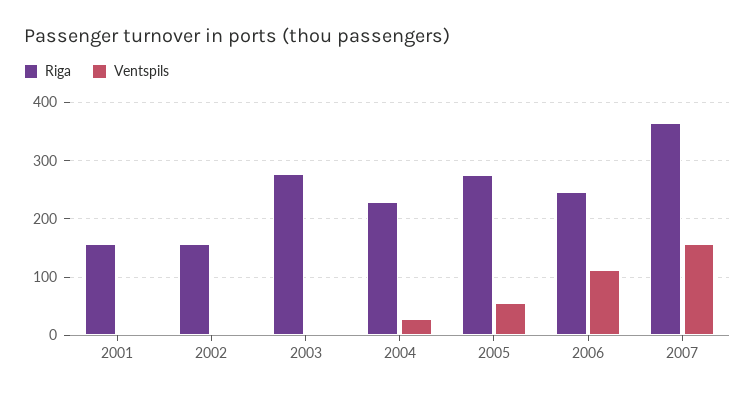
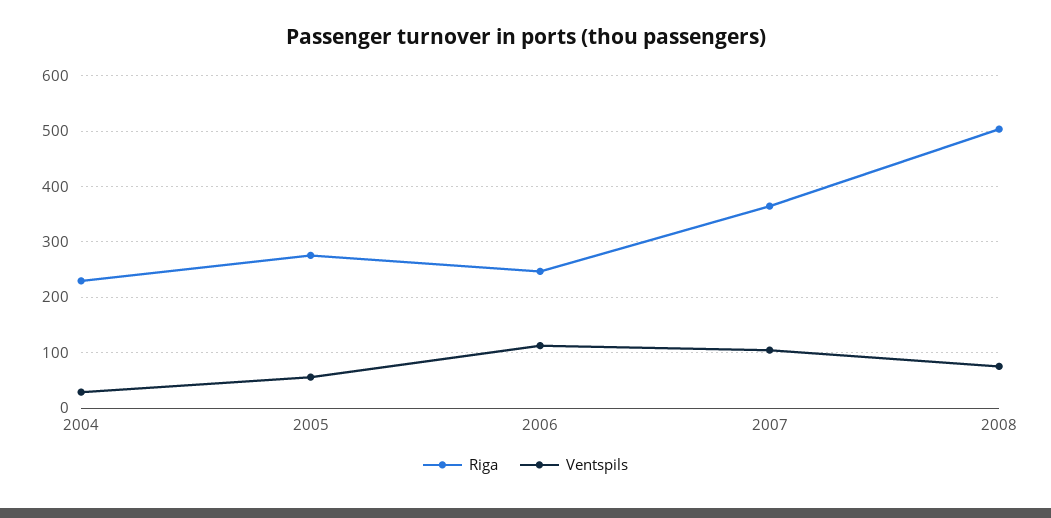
Riga, 2001: 160 -> none
Ventspils, 2001: 0 -> none
Riga, 2002: 160 -> none
Ventspils, 2002: 0 -> none
Riga, 2003: 280 -> none
Ventspils, 2003: 0 -> none
Ventspils, 2007: 160 -> 100
Riga, 2008: none -> 500
Ventspils, 2008: none -> 80

